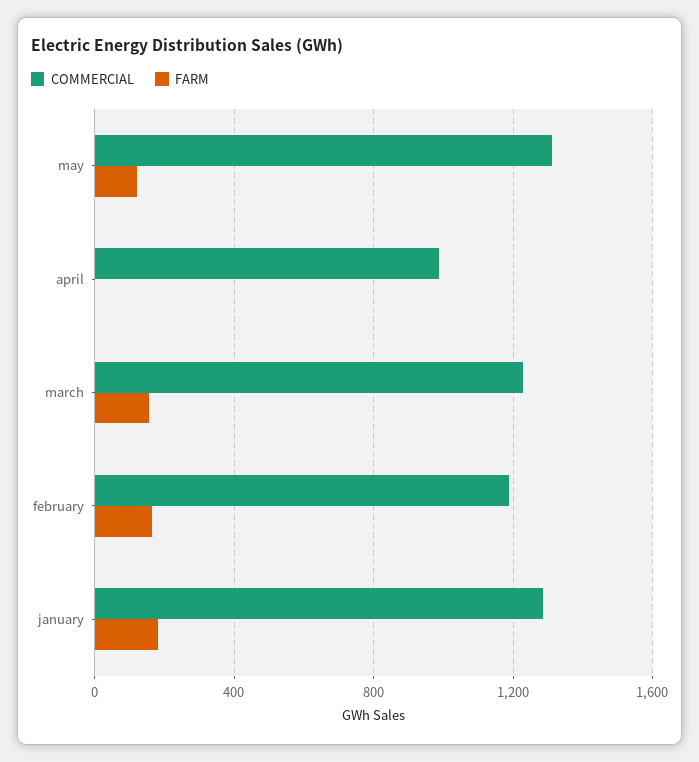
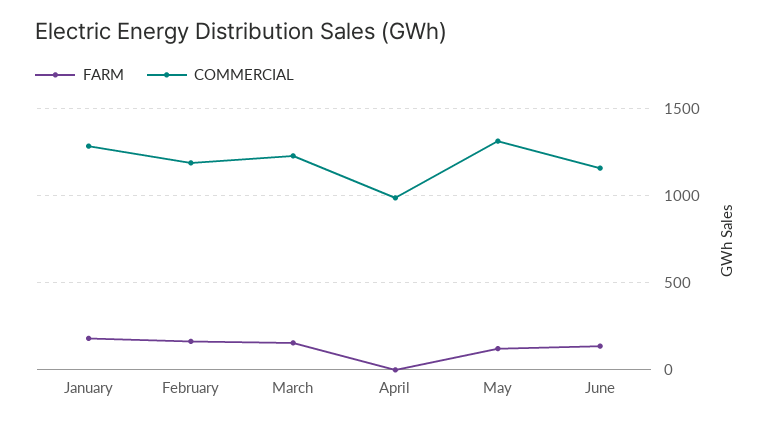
FARM, June: none -> 150
COMMERCIAL, June: none -> 1150

